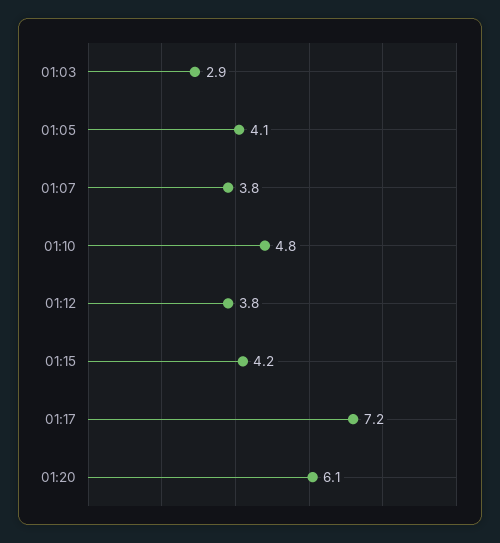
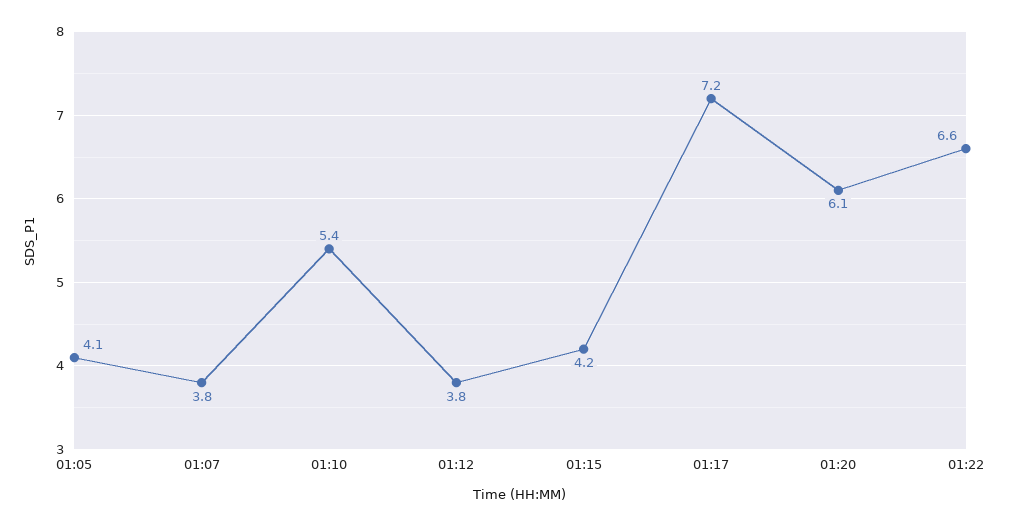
01:03: 2.9 -> none
01:10: 4.8 -> 5.4
01:22: none -> 6.6

